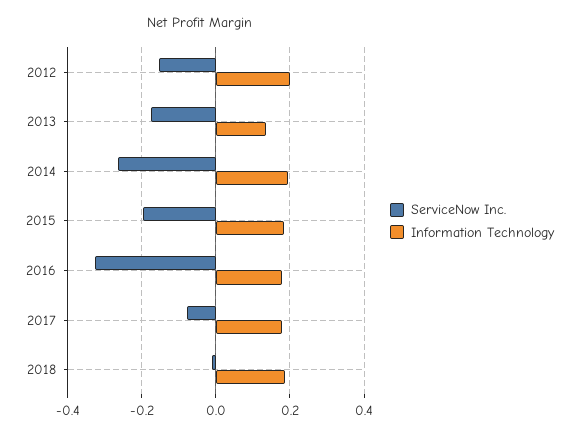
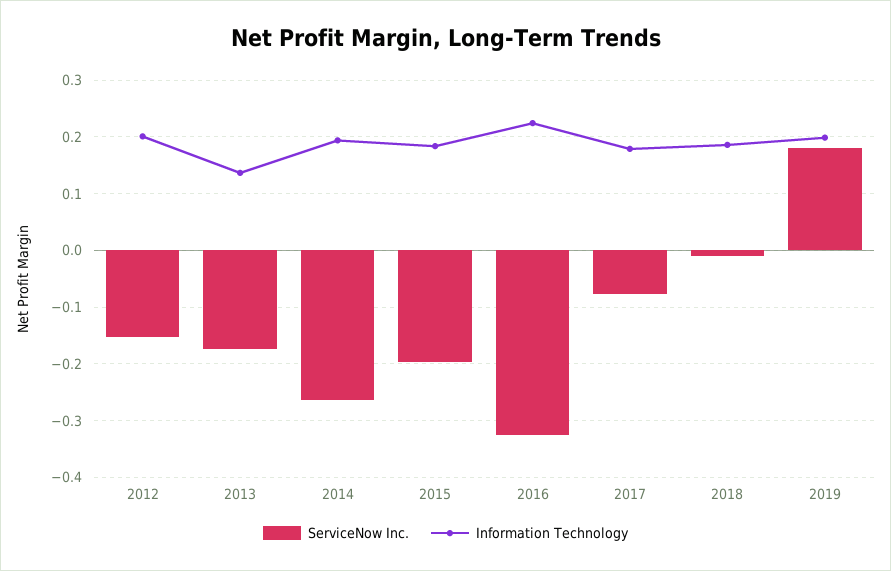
Information Technology, 2016: 0.18 -> 0.22
ServiceNow Inc., 2019: none -> 0.18
Information Technology, 2019: none -> 0.2

